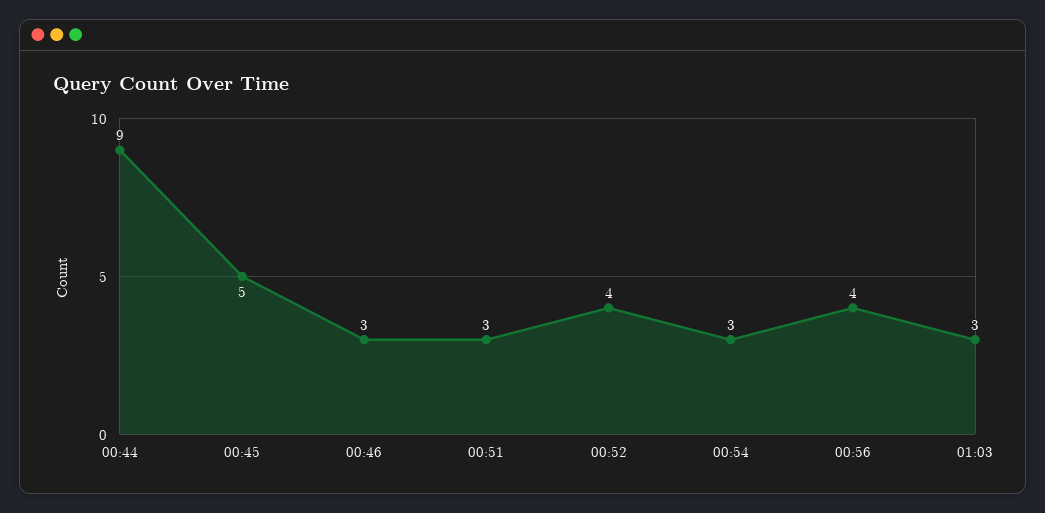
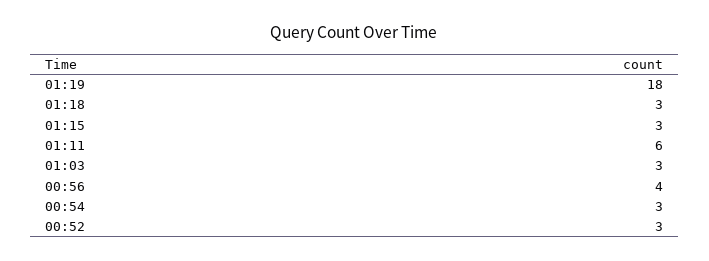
00:44: 9 -> none
00:45: 5 -> none
00:46: 3 -> none
00:51: 3 -> none
00:52: 4 -> 3
01:19: none -> 18
01:18: none -> 3
01:15: none -> 3
01:11: none -> 6

